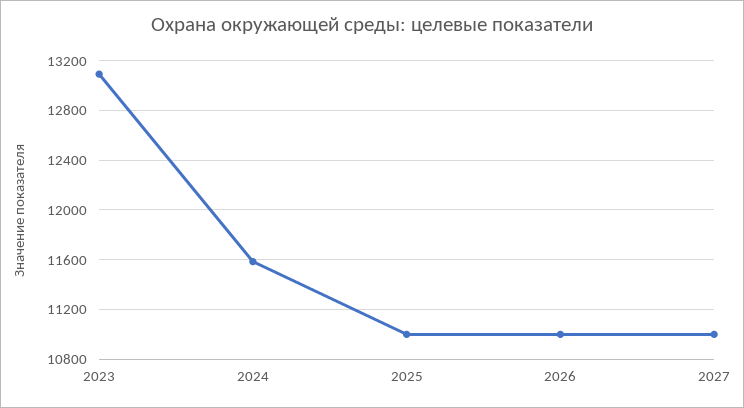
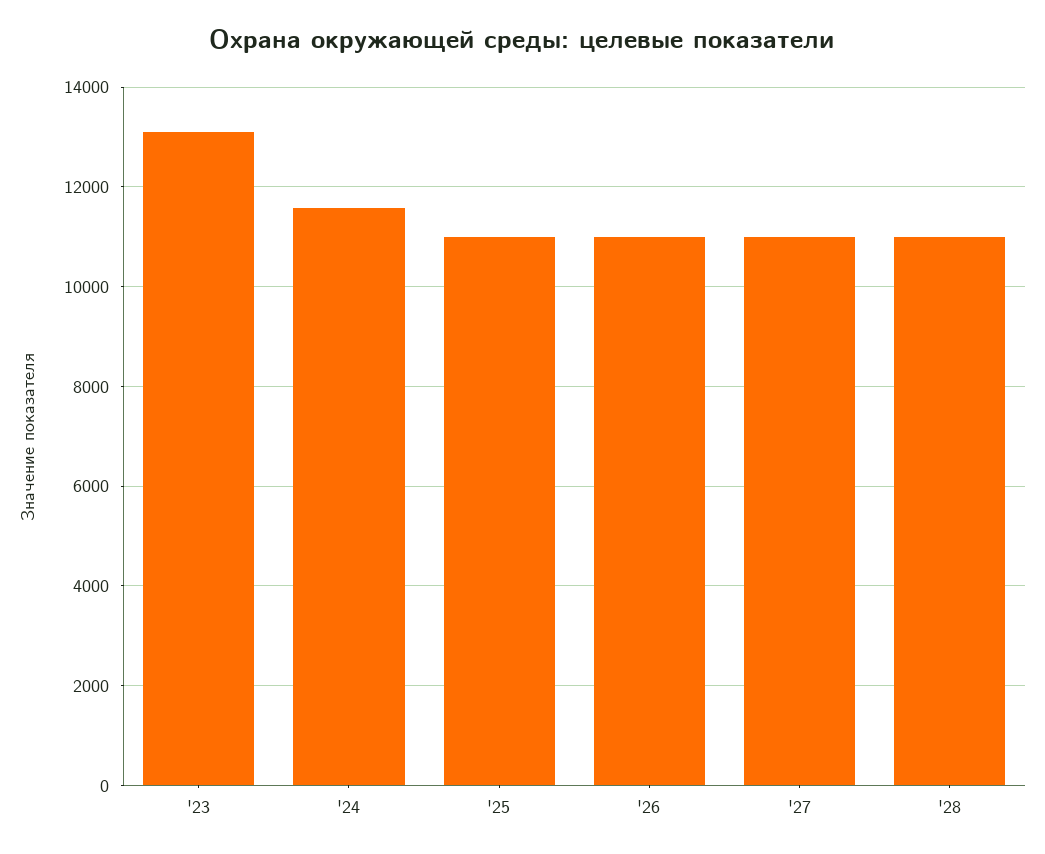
'28: none -> 11000

